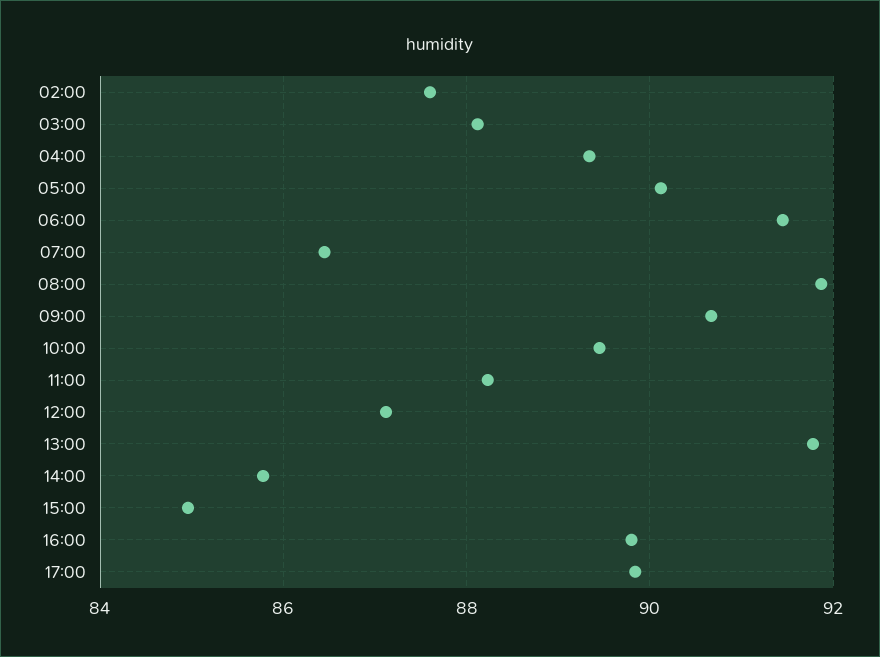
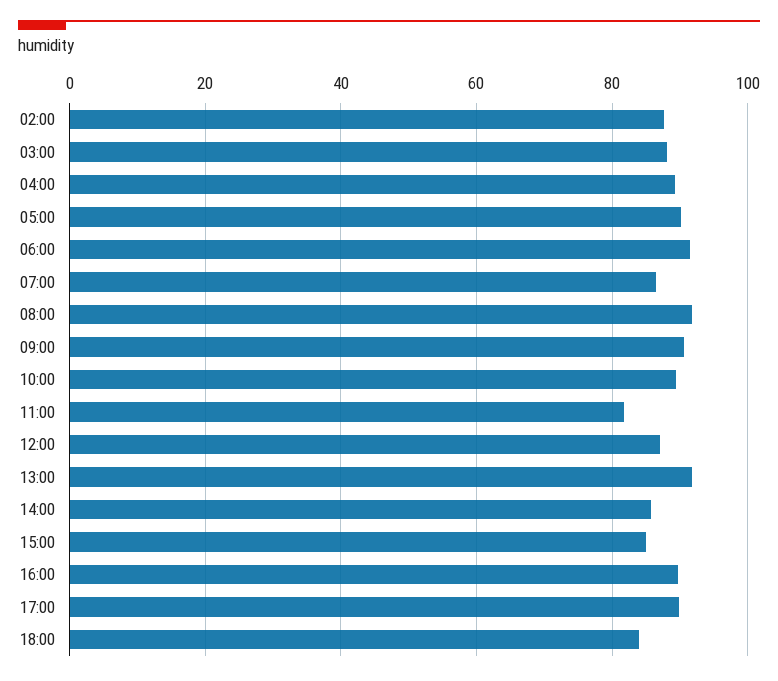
11:00: 88.2 -> 82
18:00: none -> 84

